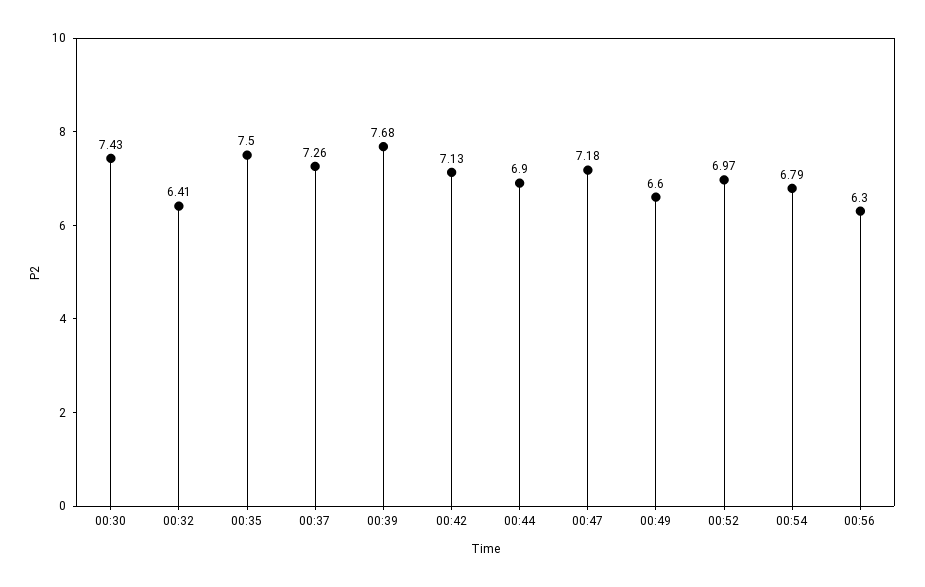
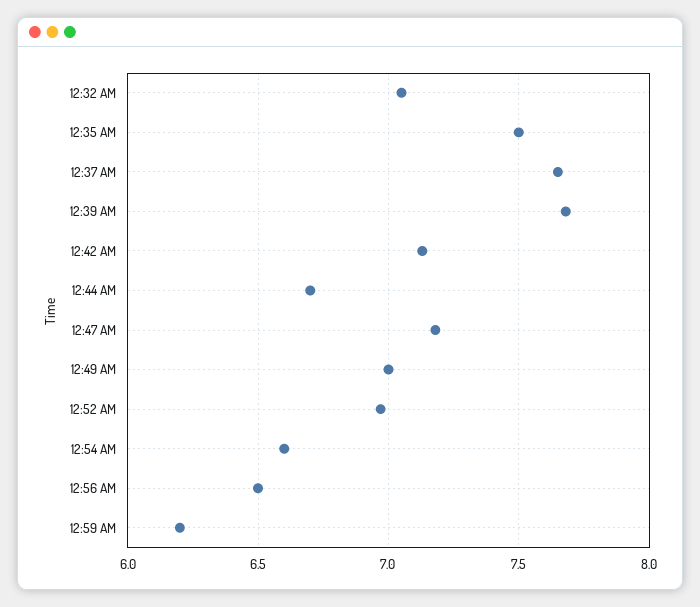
00:30: 7.43 -> none
00:32: 6.41 -> 7.05
00:37: 7.26 -> 7.65
00:44: 6.9 -> 6.7
00:49: 6.6 -> 7
00:54: 6.79 -> 6.6
00:56: 6.3 -> 6.5
12:59 AM: none -> 6.2

